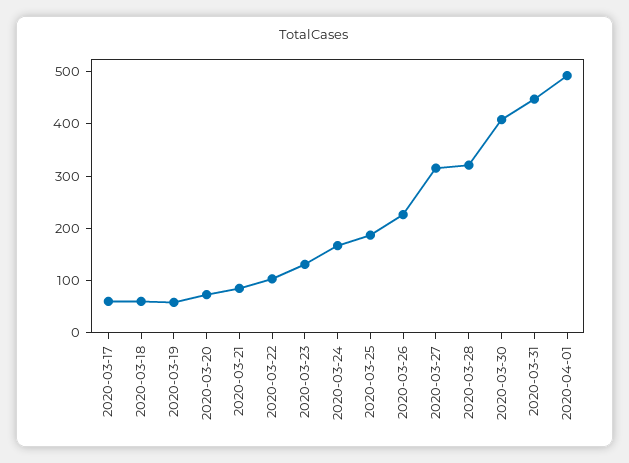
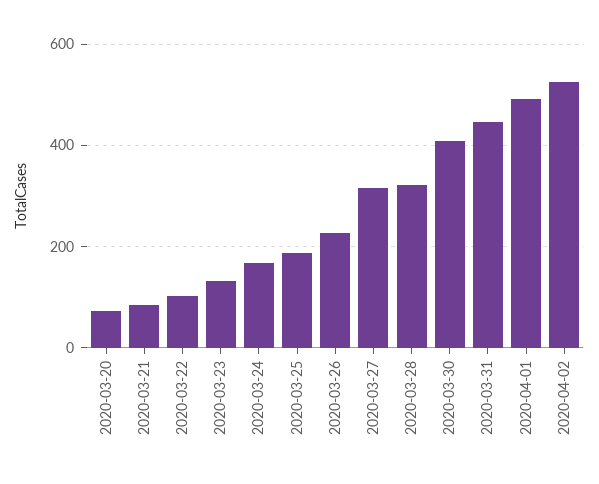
2020-03-17: 60 -> none
2020-03-18: 60 -> none
2020-03-19: 60 -> none
2020-04-02: none -> 520

